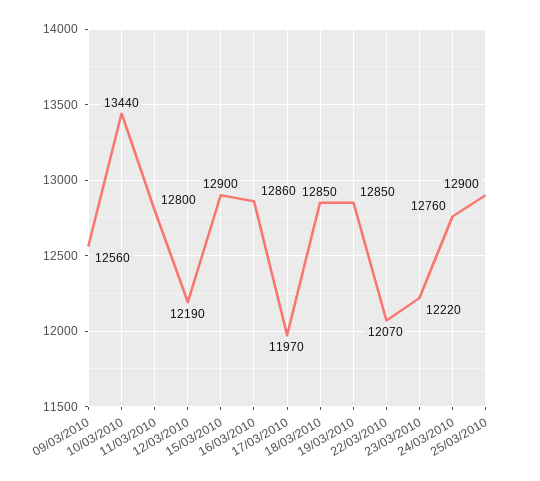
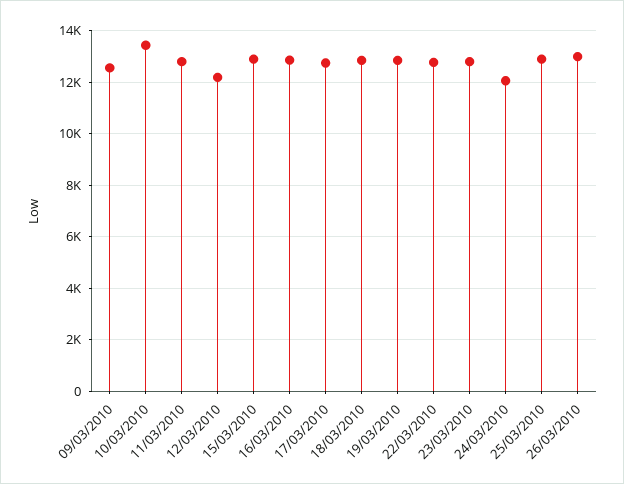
17/03/2010: 11970 -> 12750
22/03/2010: 12070 -> 12750
23/03/2010: 12220 -> 12750
24/03/2010: 12760 -> 12000
26/03/2010: none -> 13000

